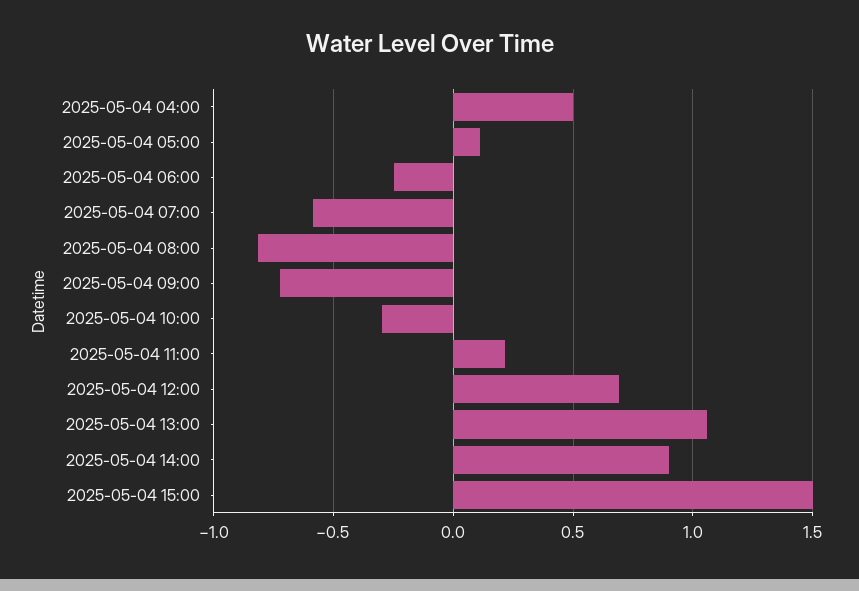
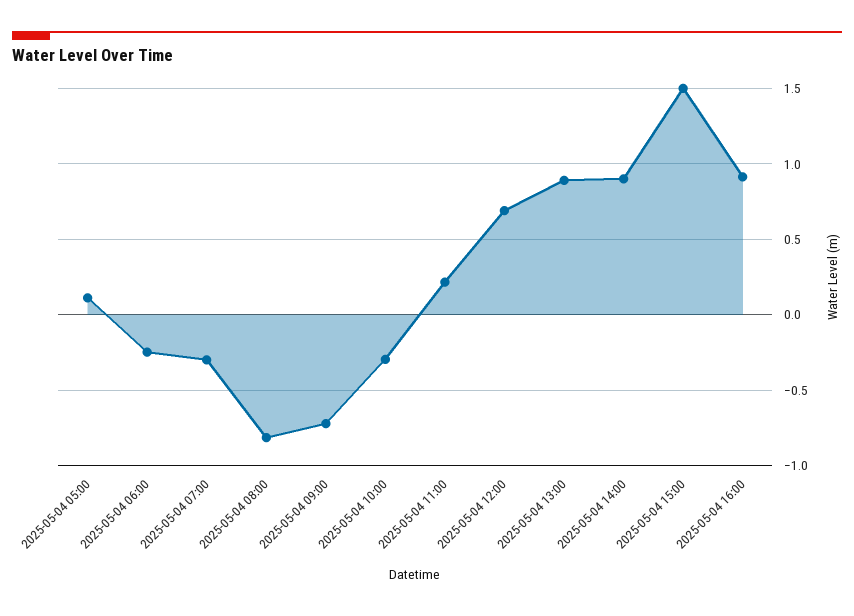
2025-05-04 04:00: 0.5 -> none
2025-05-04 07:00: -0.6 -> -0.3
2025-05-04 13:00: 1.05 -> 0.9
2025-05-04 16:00: none -> 0.9

